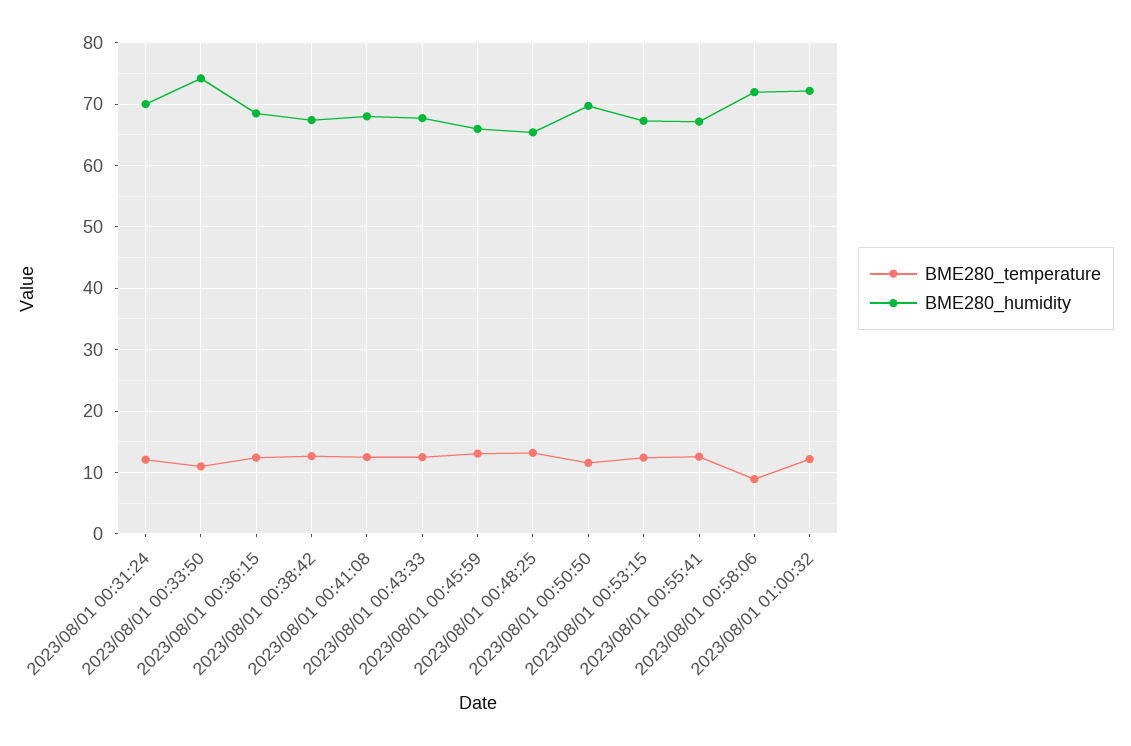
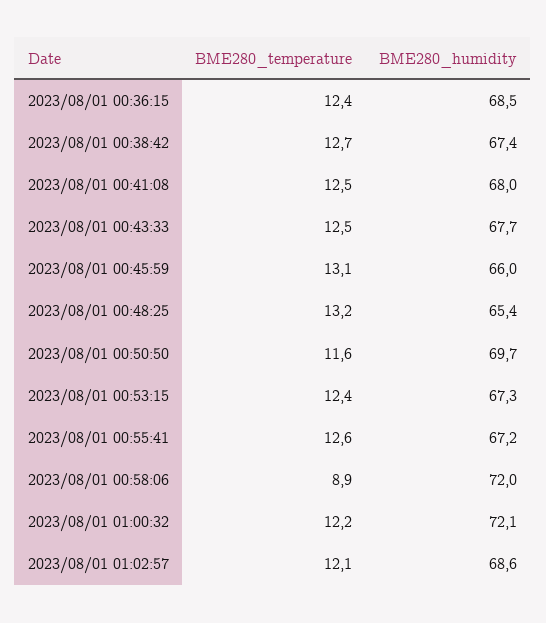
BME280_temperature, 2023/08/01 00:31:24: 12 -> none
BME280_humidity, 2023/08/01 00:31:24: 70 -> none
BME280_temperature, 2023/08/01 00:33:50: 11 -> none
BME280_humidity, 2023/08/01 00:33:50: 74 -> none
BME280_temperature, 2023/08/01 01:02:57: none -> 12.1
BME280_humidity, 2023/08/01 01:02:57: none -> 68.6

